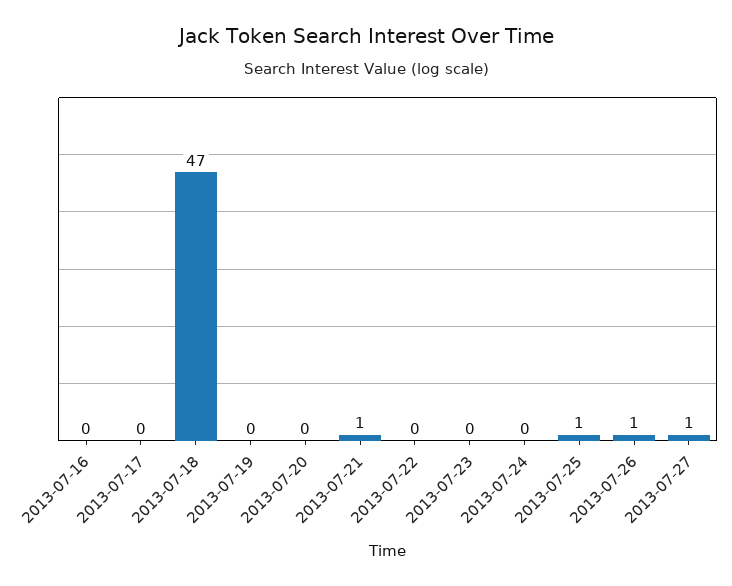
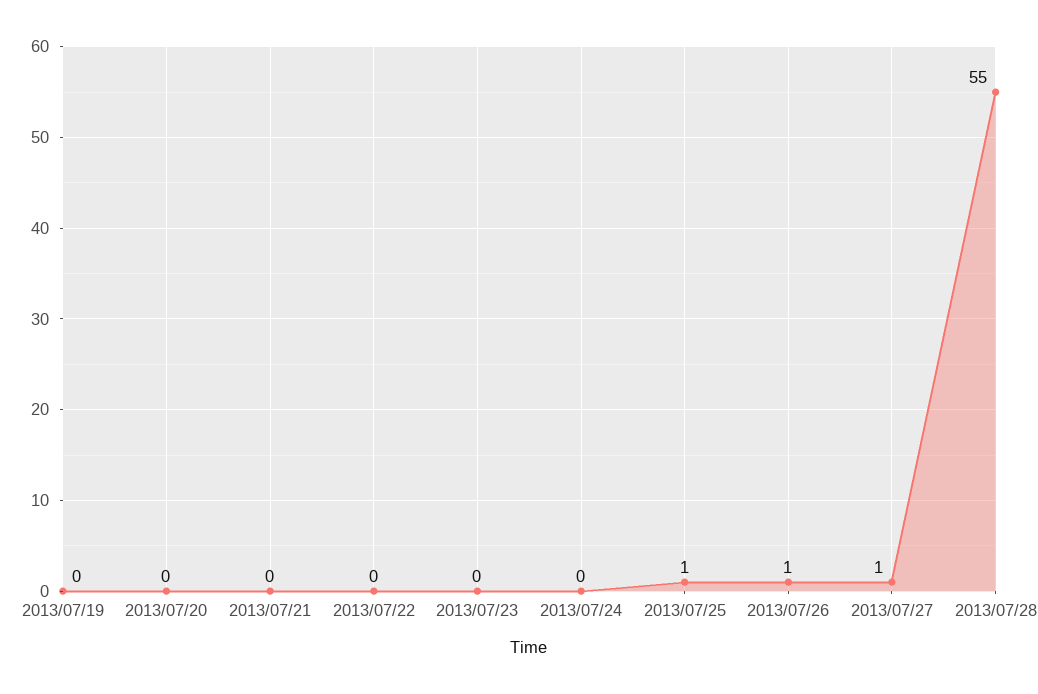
2013-07-16: 0 -> none
2013-07-17: 0 -> none
2013-07-18: 47 -> none
2013-07-21: 1 -> 0
2013/07/28: none -> 55

